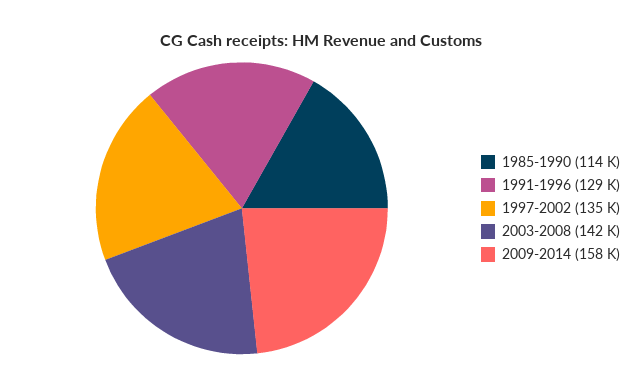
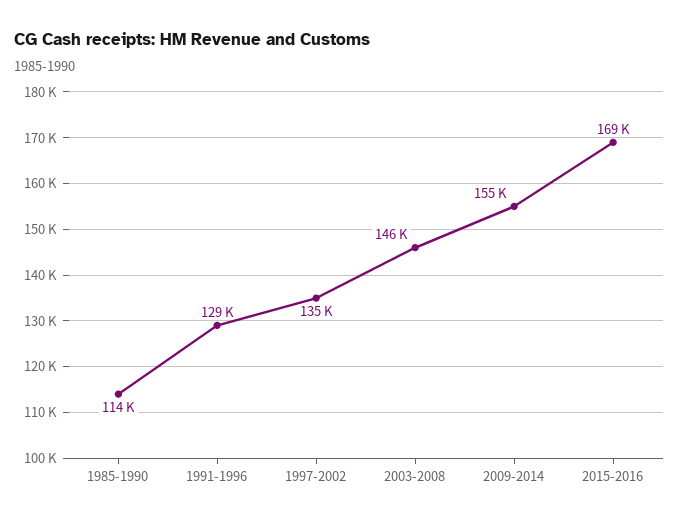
2003-2008: 142000 -> 146000
2009-2014: 158000 -> 155000
2015-2016: none -> 169000

